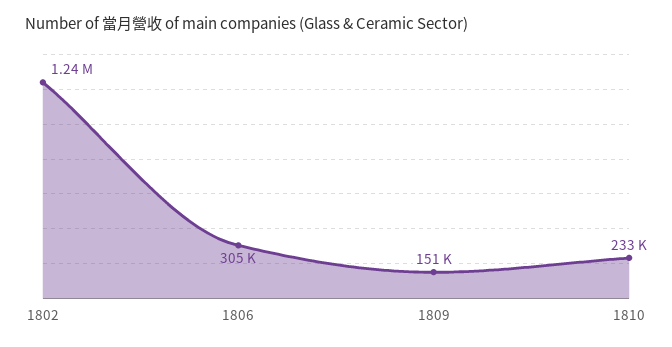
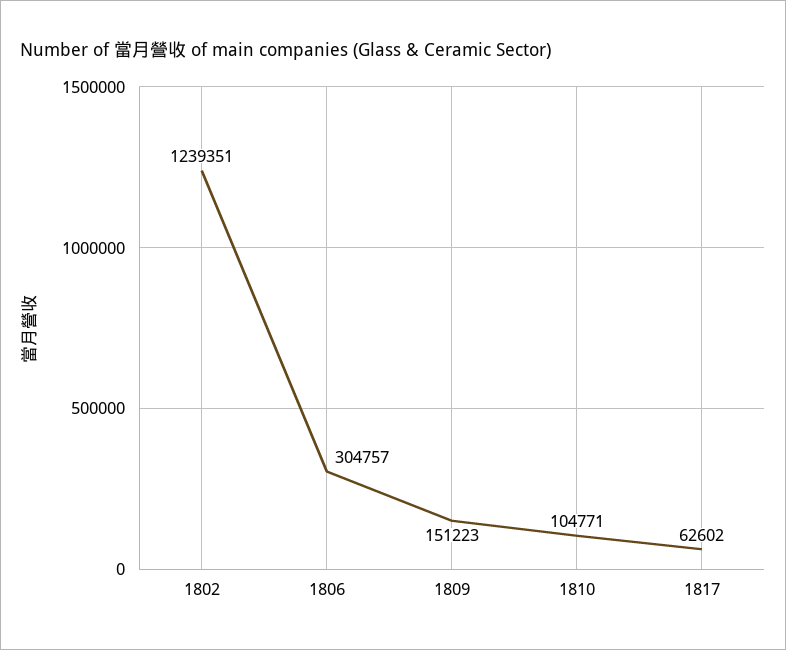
1810: 233000 -> 104771
1817: none -> 62602

